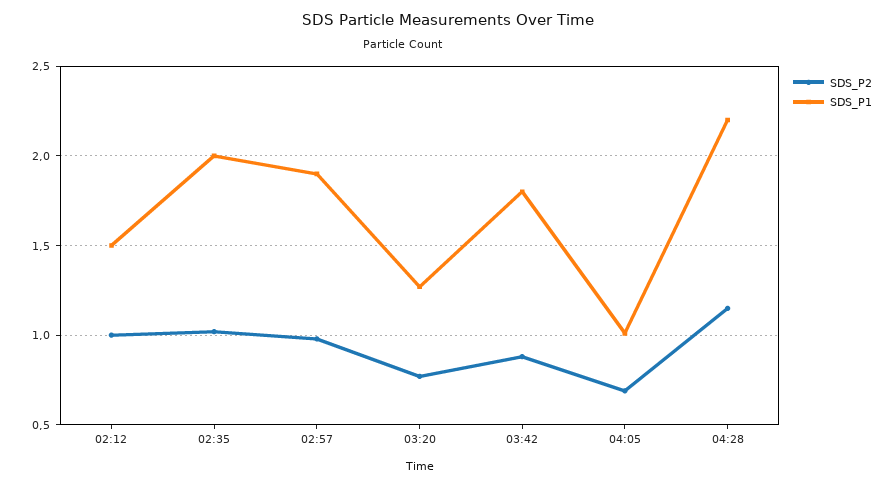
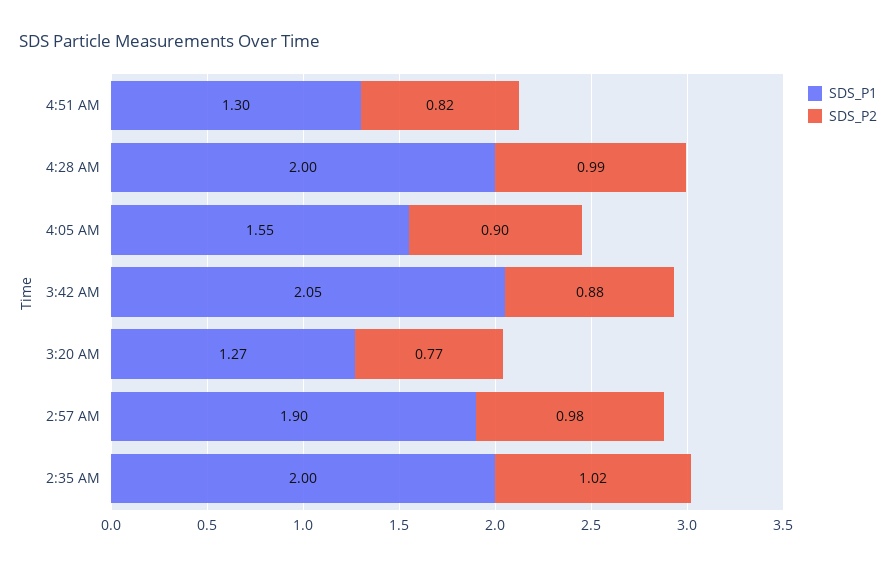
SDS_P2, 02:12: 1 -> none
SDS_P1, 02:12: 1.5 -> none
SDS_P1, 03:42: 1.8 -> 2.05
SDS_P2, 04:05: 0.7 -> 0.9
SDS_P1, 04:05: 1 -> 1.55
SDS_P2, 04:28: 1.15 -> 0.99
SDS_P1, 04:28: 2.2 -> 2
SDS_P1, 4:51 AM: none -> 1.3
SDS_P2, 4:51 AM: none -> 0.82

